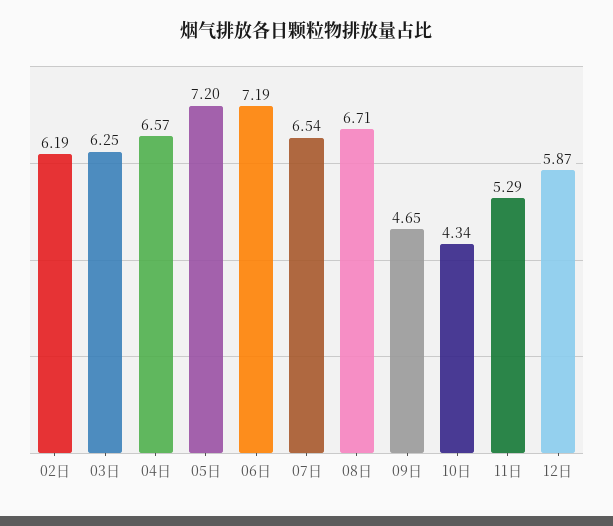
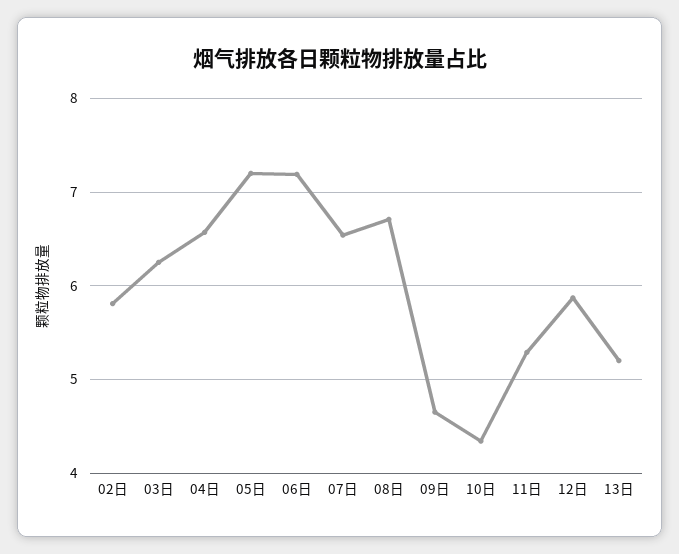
02日: 6.19 -> 5.8
13日: none -> 5.2

